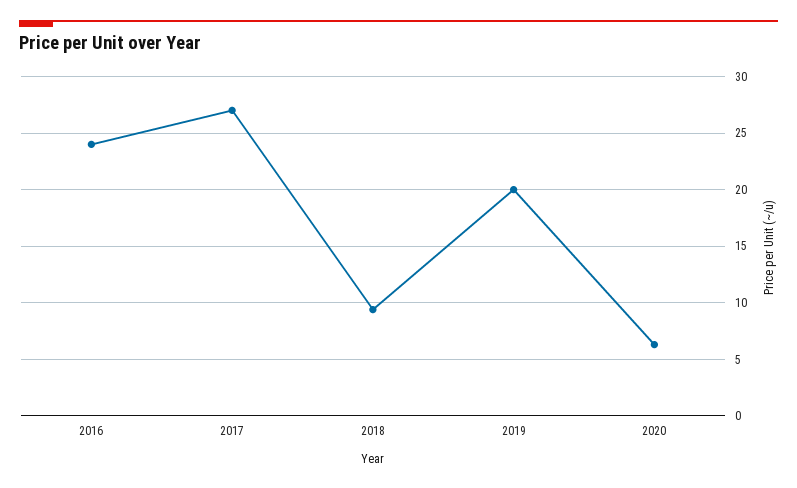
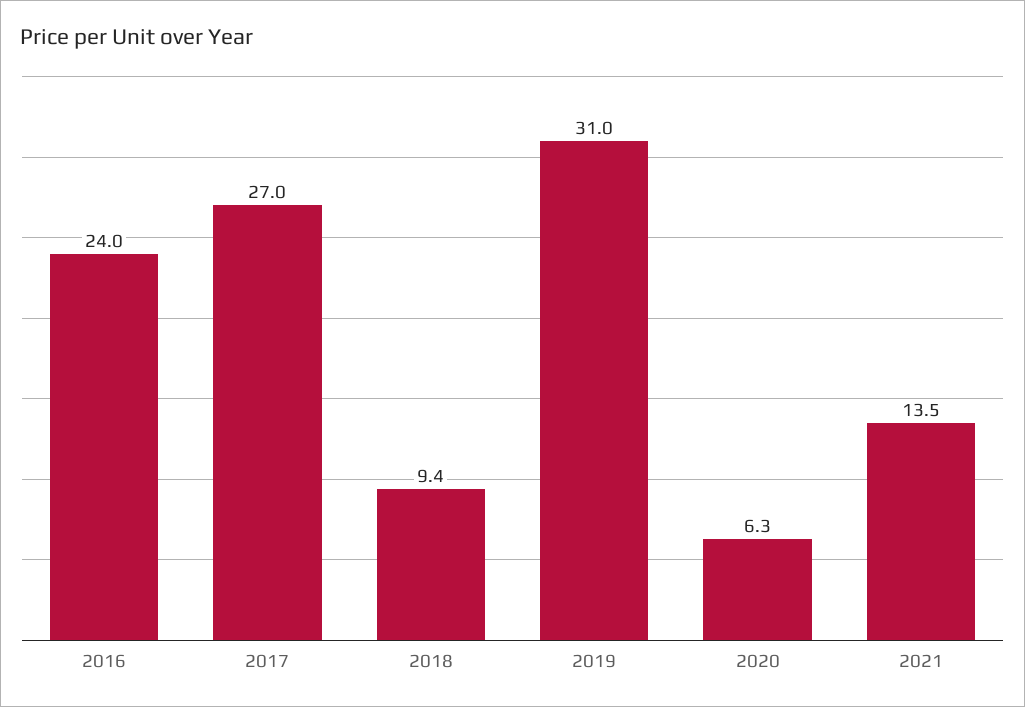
2019: 20 -> 31
2021: none -> 13.5

